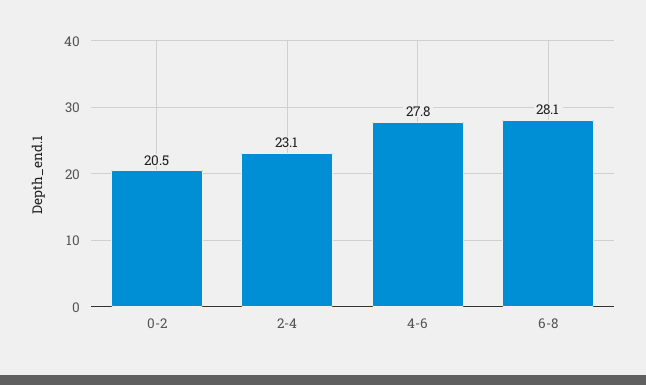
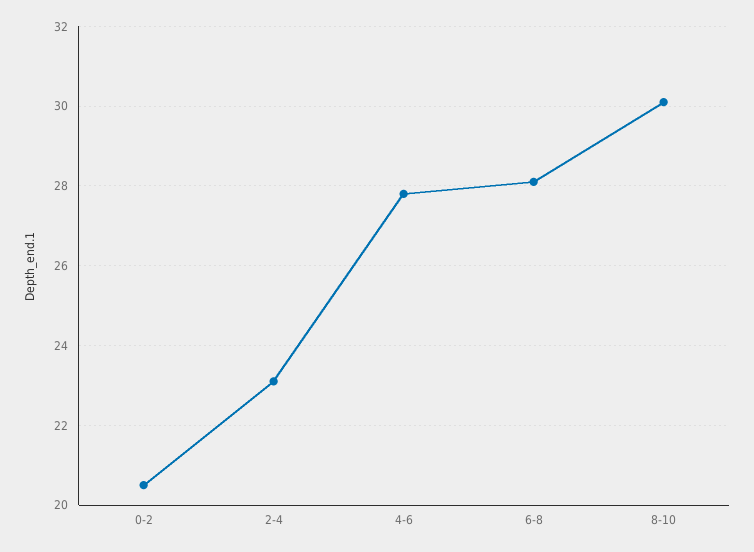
8-10: none -> 30

